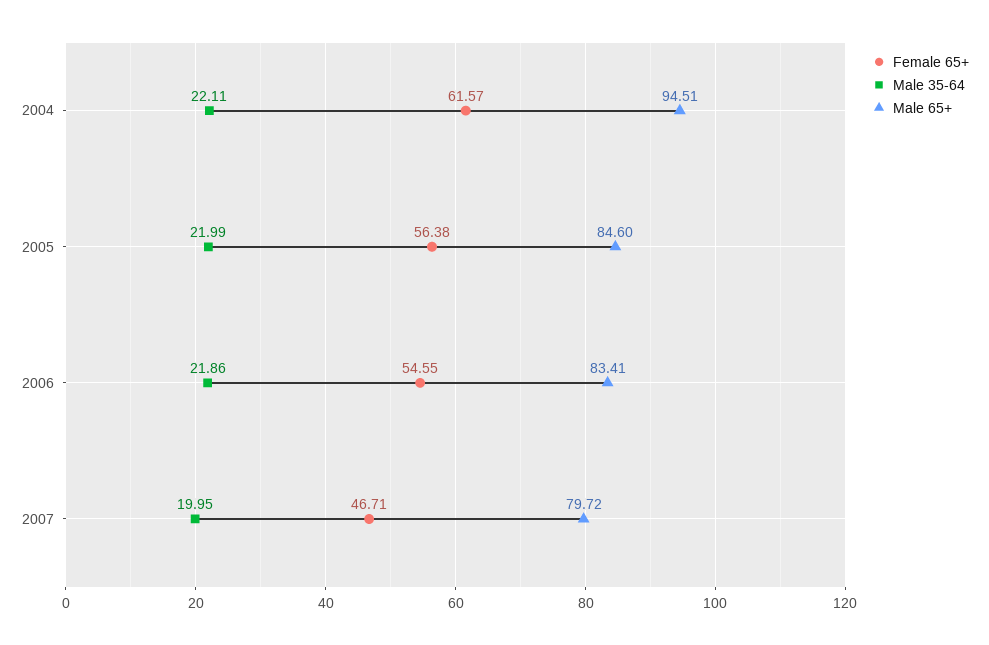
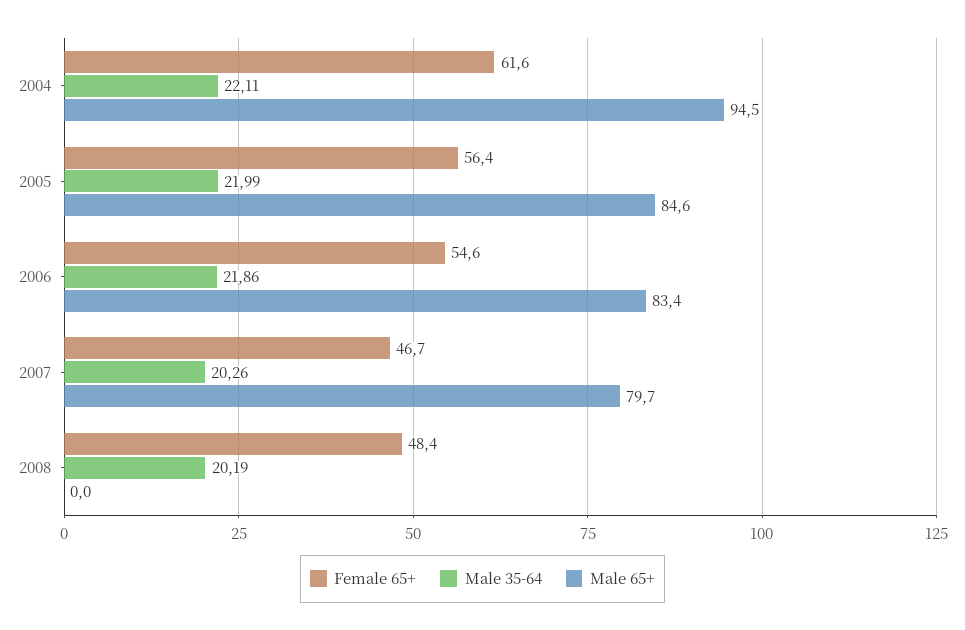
Male 35-64, 2007: 19.95 -> 20.26
Female 65+, 2008: none -> 48.4
Male 35-64, 2008: none -> 20.19
Male 65+, 2008: none -> 0

